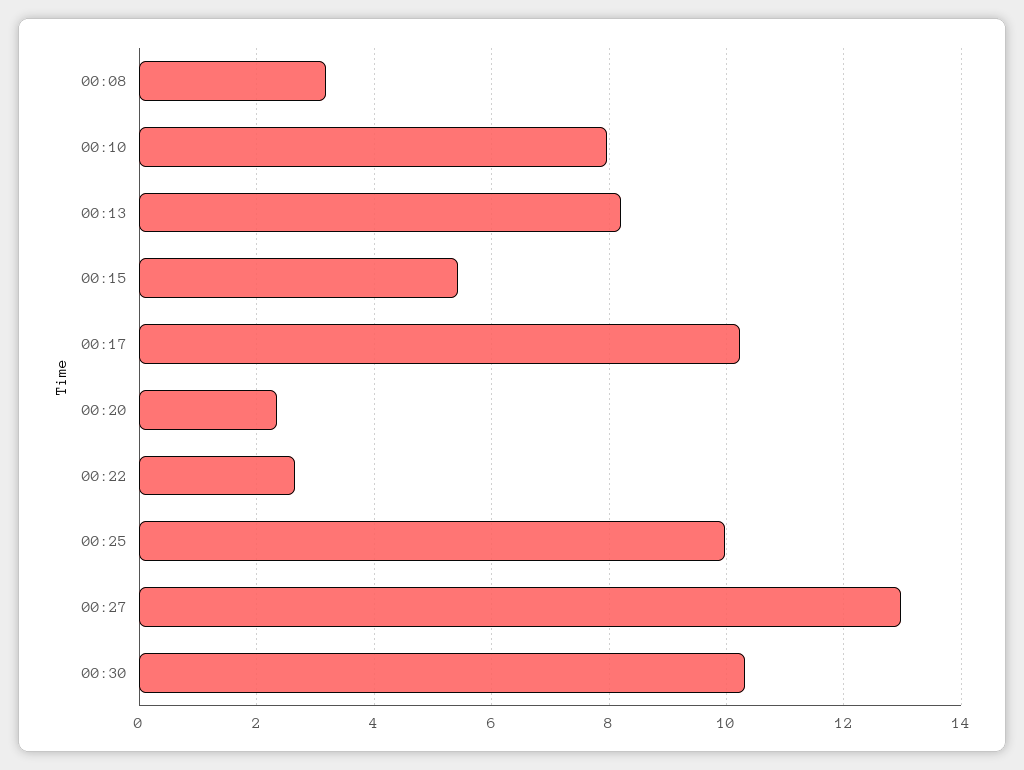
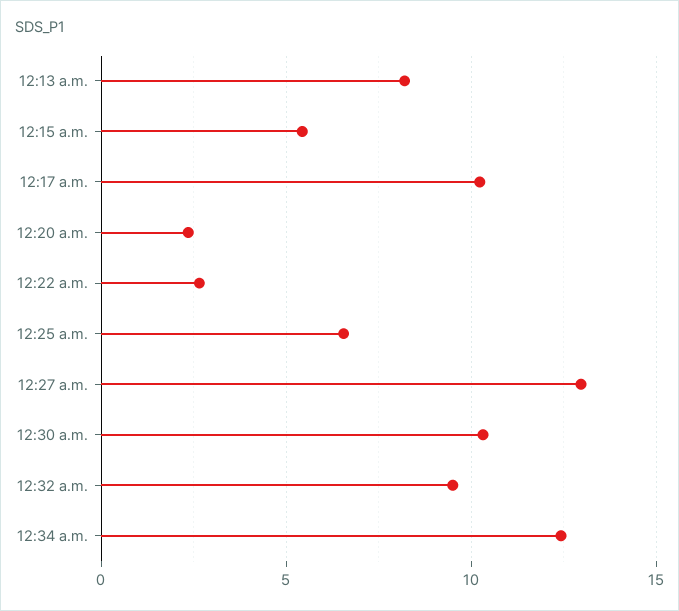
00:08: 3.2 -> none
00:10: 8 -> none
00:25: 10 -> 6.5
12:32 a.m.: none -> 9.5
12:34 a.m.: none -> 12.5

